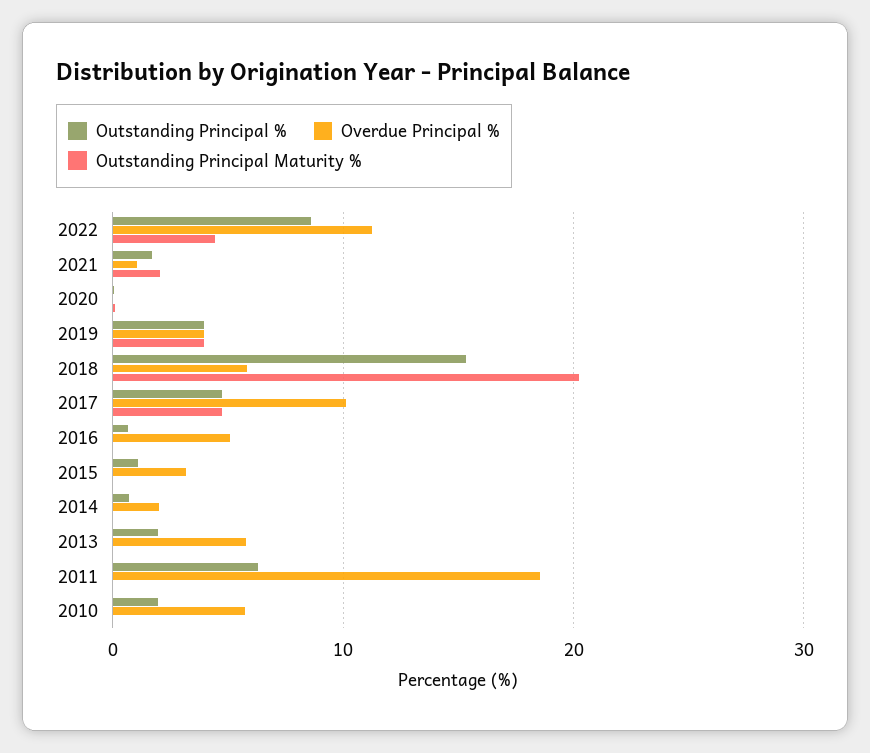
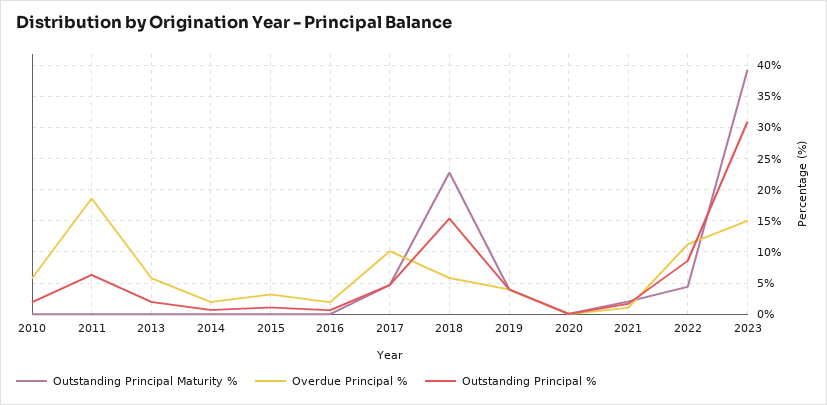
Outstanding Principal Maturity %, 2018: 20 -> 23
Overdue Principal %, 2016: 5 -> 2
Outstanding Principal Maturity %, 2023: none -> 39
Overdue Principal %, 2023: none -> 15
Outstanding Principal %, 2023: none -> 31

